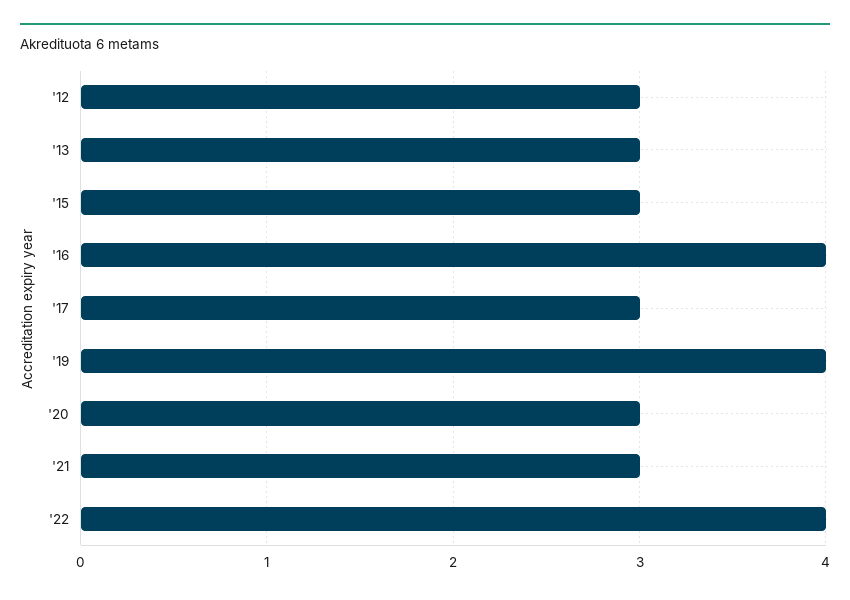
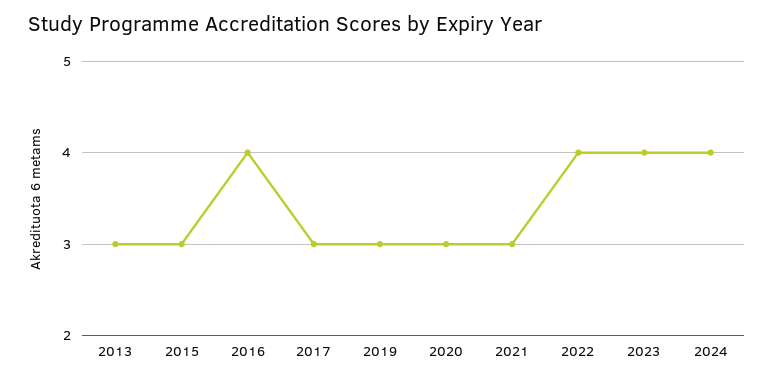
'12: 3 -> none
'19: 4 -> 3
2023: none -> 4
2024: none -> 4

